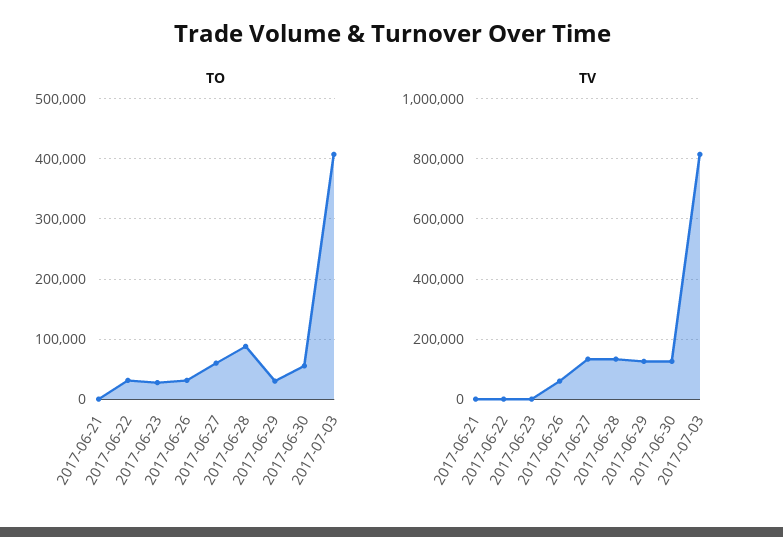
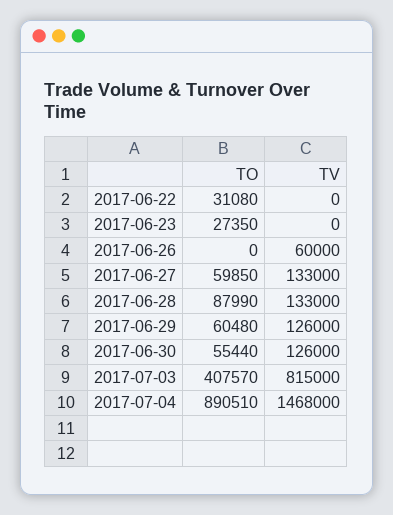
TO, 2017-06-21: 0 -> none
TO, 2017-06-26: 30000 -> 0
TO, 2017-06-29: 30000 -> 60480
TV, 2017-06-21: 0 -> none
TO, 2017-07-04: none -> 890510
TV, 2017-07-04: none -> 1468000

